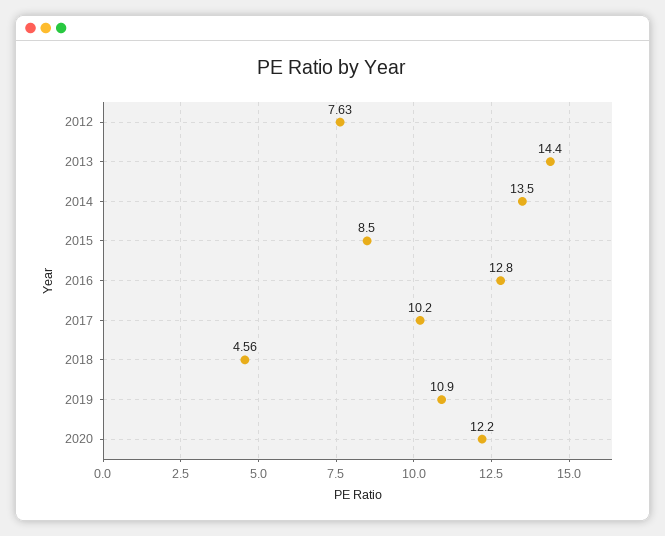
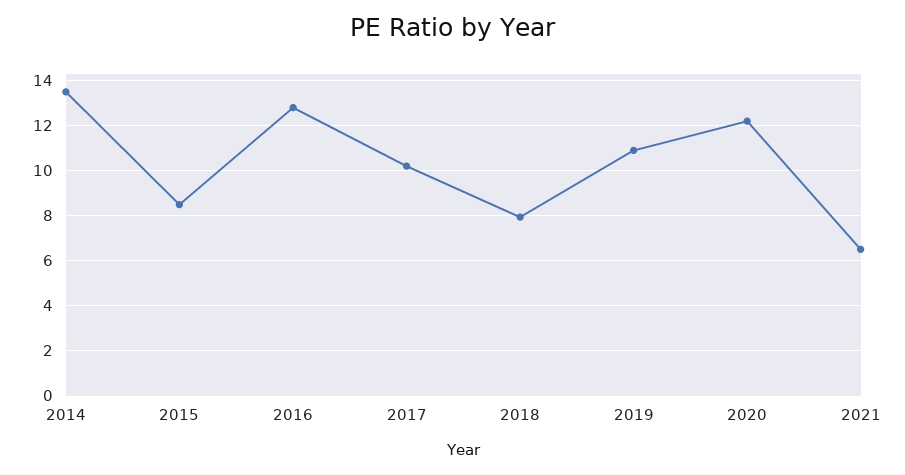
2012: 7.63 -> none
2013: 14.4 -> none
2018: 4.56 -> 8
2021: none -> 6.5

